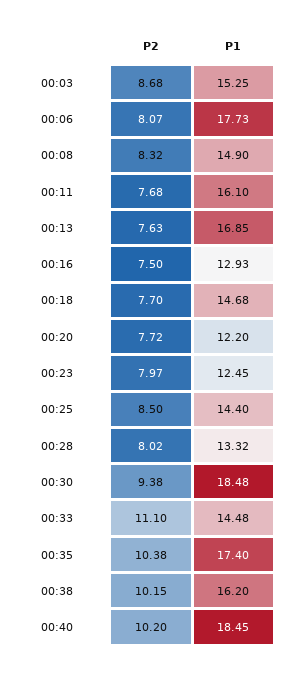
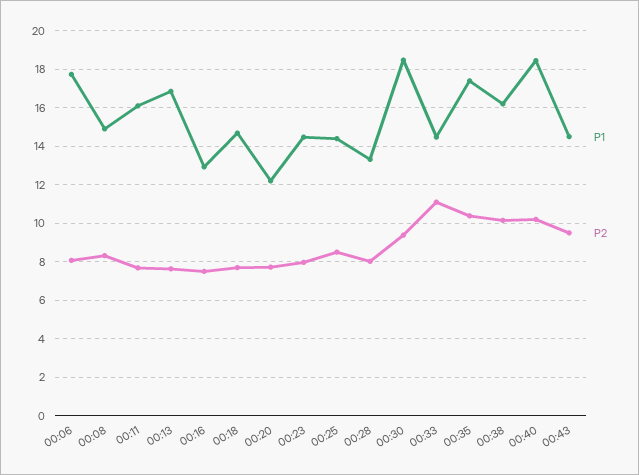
P2, 00:03: 8.68 -> none
P1, 00:03: 15.25 -> none
P1, 00:23: 12.45 -> 14.5
P1, 00:43: none -> 14.5
P2, 00:43: none -> 9.5

